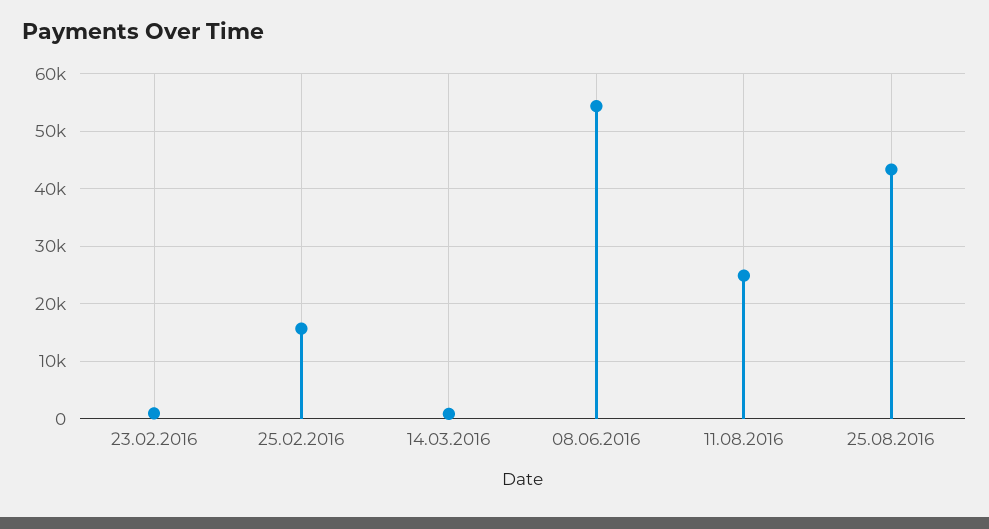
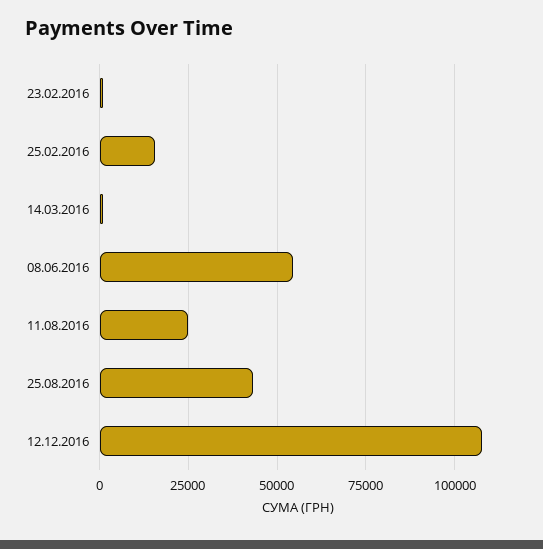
12.12.2016: none -> 107500

